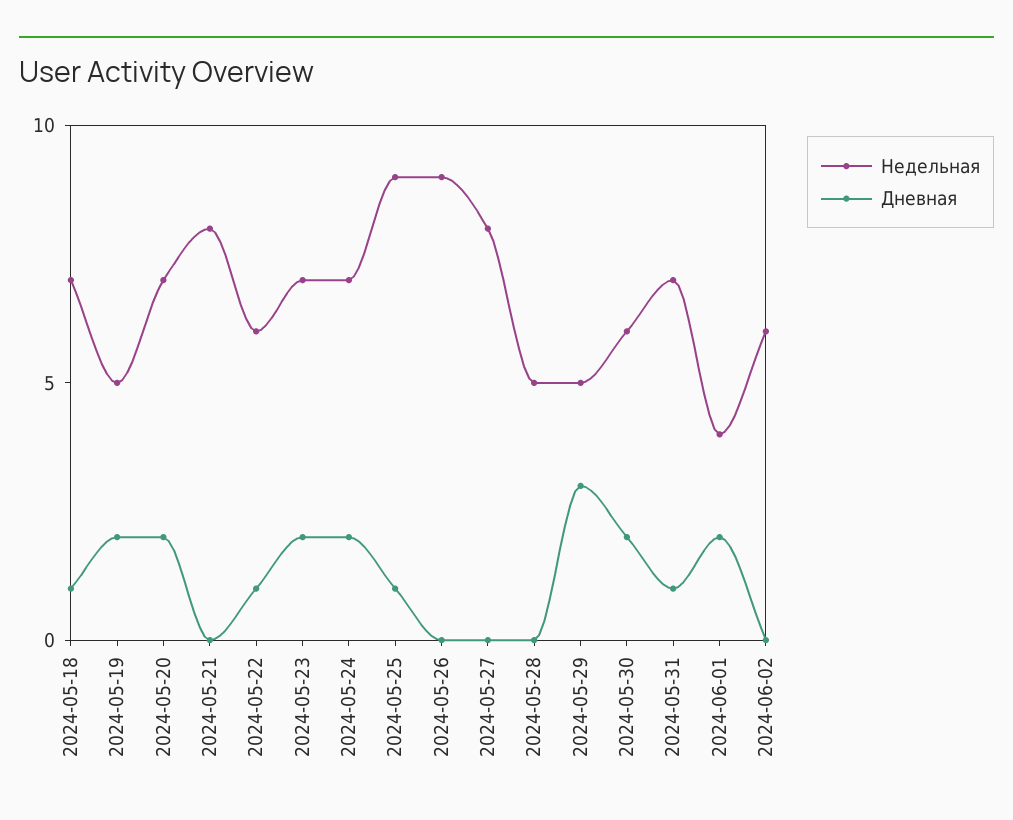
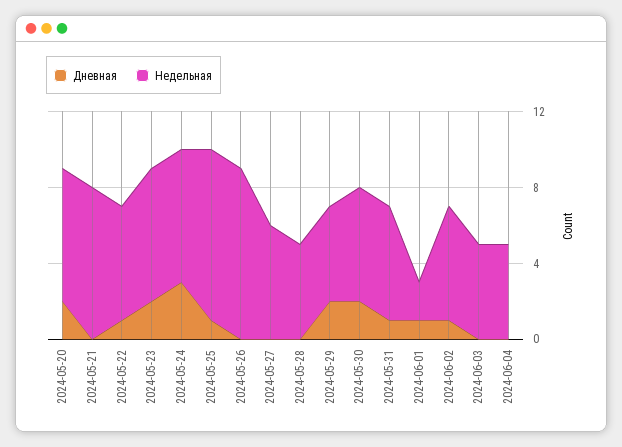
Недельная, 2024-05-18: 7 -> none
Дневная, 2024-05-18: 1 -> none
Недельная, 2024-05-19: 5 -> none
Дневная, 2024-05-19: 2 -> none
Дневная, 2024-05-24: 2 -> 3
Недельная, 2024-05-27: 8 -> 6
Дневная, 2024-05-29: 3 -> 2
Недельная, 2024-05-31: 7 -> 6
Недельная, 2024-06-01: 4 -> 2
Дневная, 2024-06-01: 2 -> 1
Дневная, 2024-06-02: 0 -> 1
Дневная, 2024-06-03: none -> 0
Недельная, 2024-06-03: none -> 5
Дневная, 2024-06-04: none -> 0
Недельная, 2024-06-04: none -> 5

